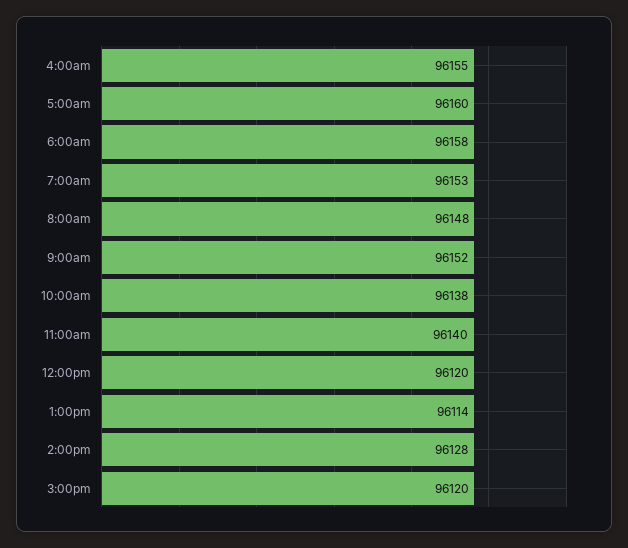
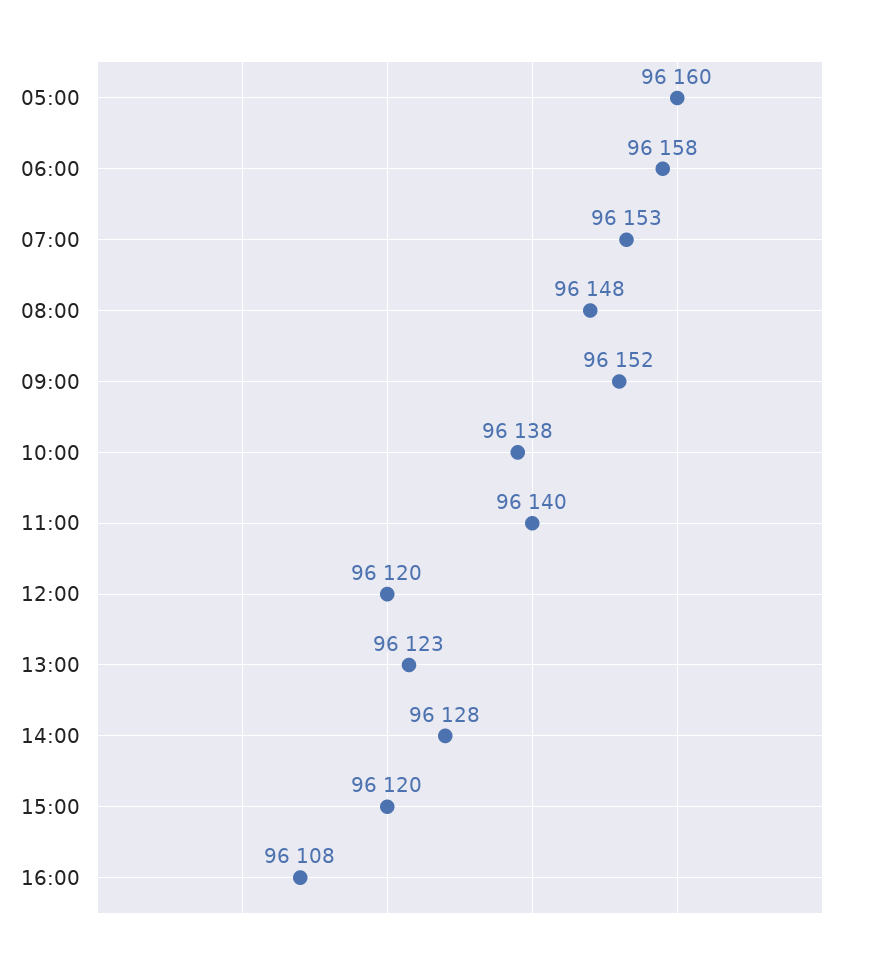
4:00am: 96155 -> none
1:00pm: 96114 -> 96123
16:00: none -> 96108

